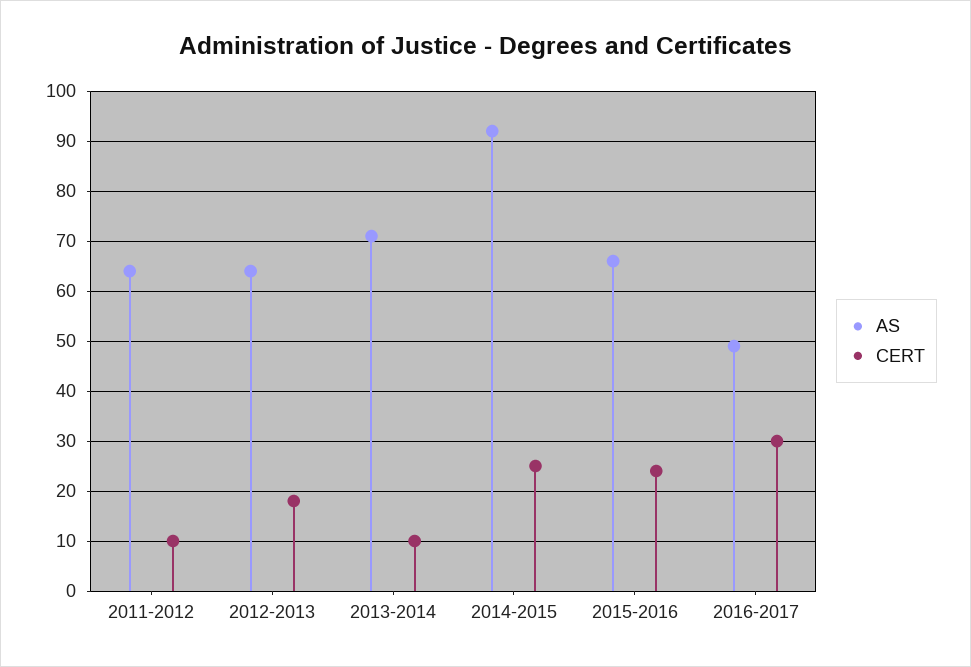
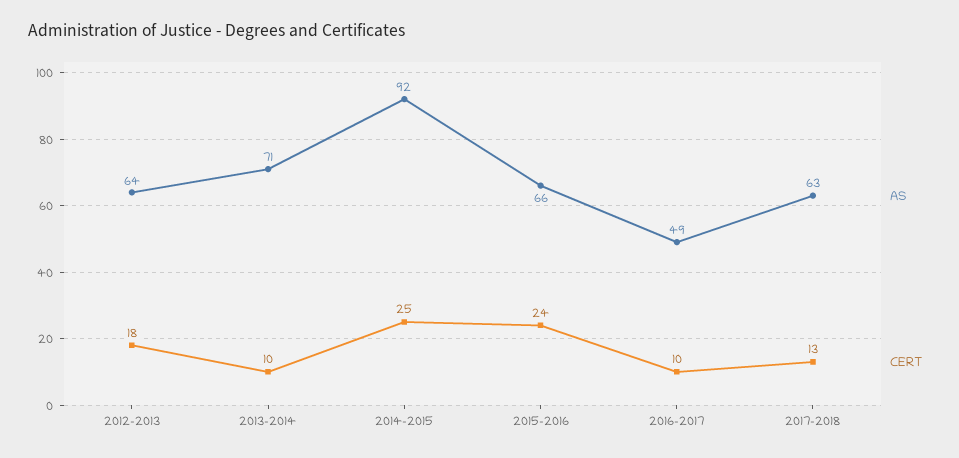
AS, 2011-2012: 65 -> none
CERT, 2011-2012: 10 -> none
CERT, 2016-2017: 30 -> 10
AS, 2017-2018: none -> 63
CERT, 2017-2018: none -> 13

